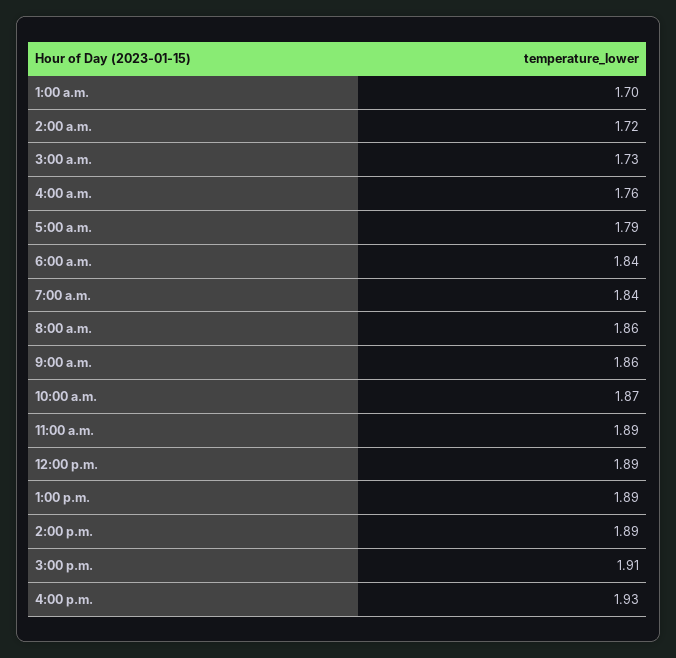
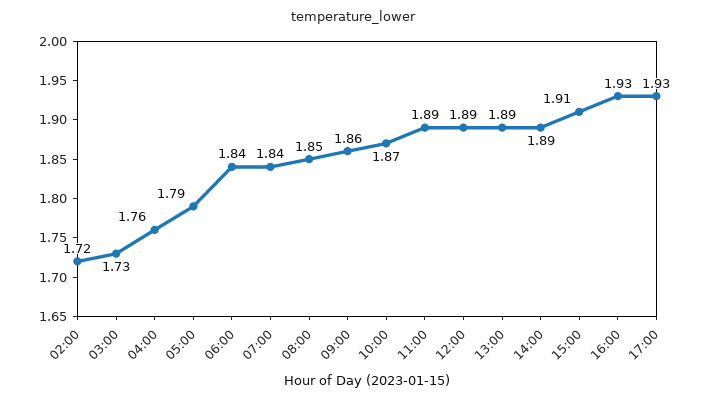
1:00 a.m.: 1.7 -> none
8:00 a.m.: 1.86 -> 1.85
17:00: none -> 1.93

